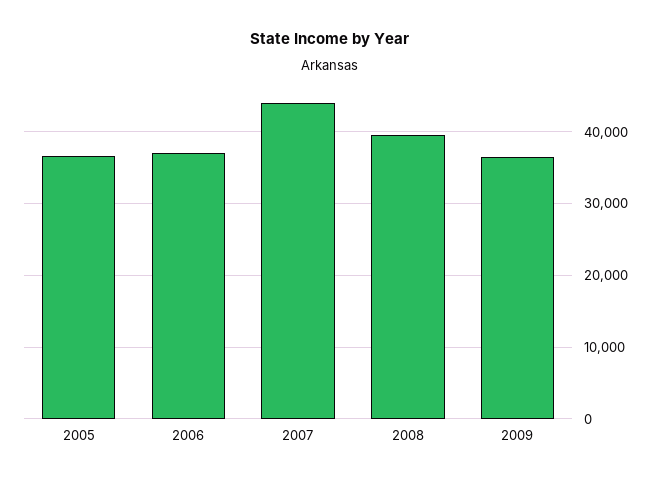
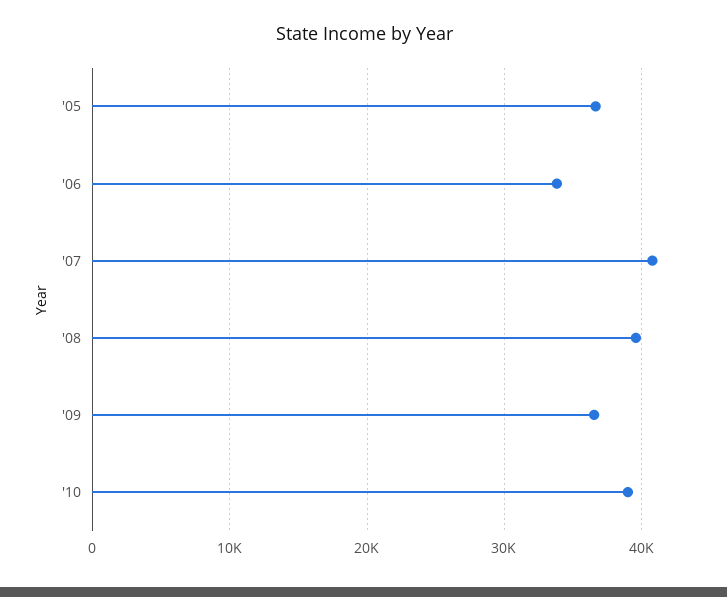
2006: 37000 -> 34000
2007: 44000 -> 41000
'10: none -> 39000

